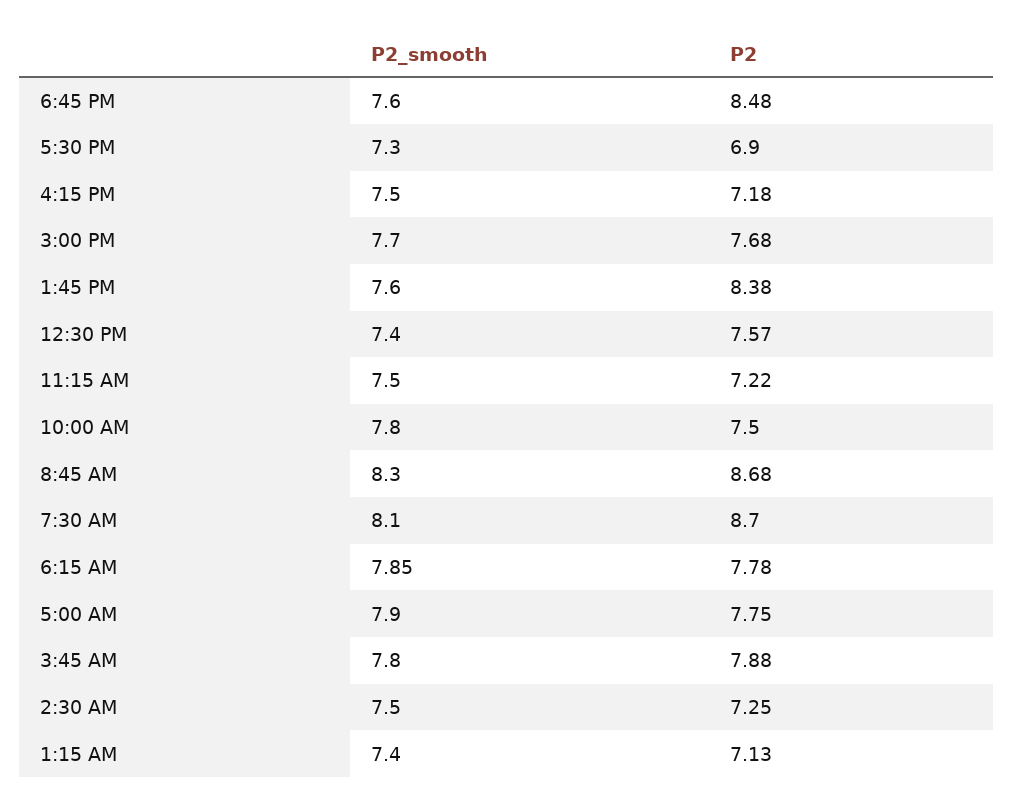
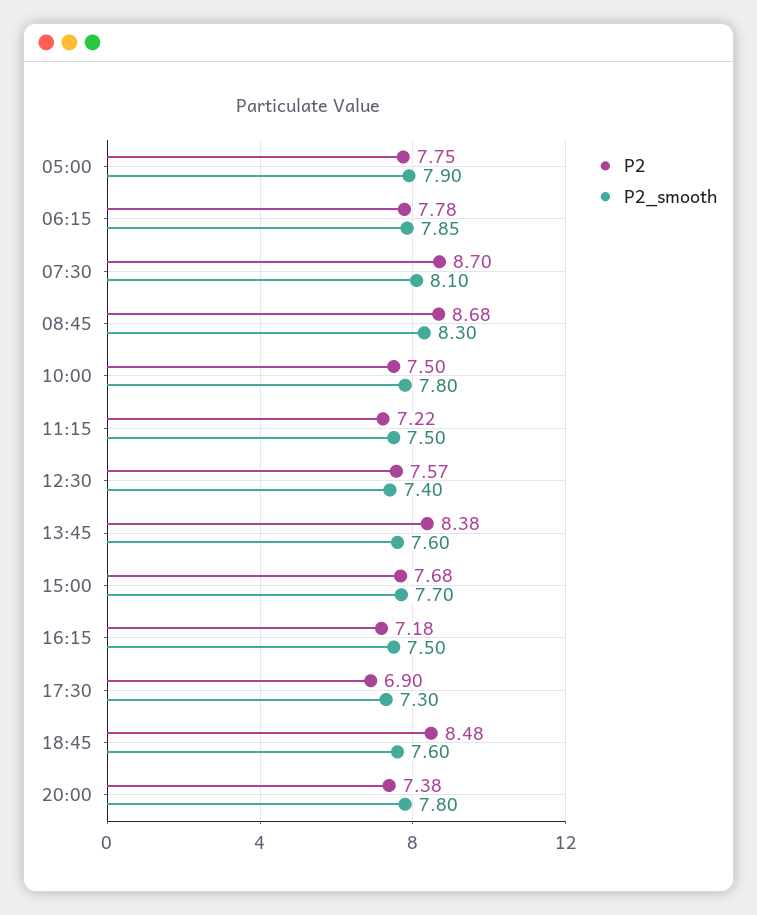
P2_smooth, 3:45 AM: 7.8 -> none
P2, 3:45 AM: 7.88 -> none
P2_smooth, 2:30 AM: 7.5 -> none
P2, 2:30 AM: 7.25 -> none
P2_smooth, 1:15 AM: 7.4 -> none
P2, 1:15 AM: 7.13 -> none
P2, 20:00: none -> 7.38
P2_smooth, 20:00: none -> 7.8

